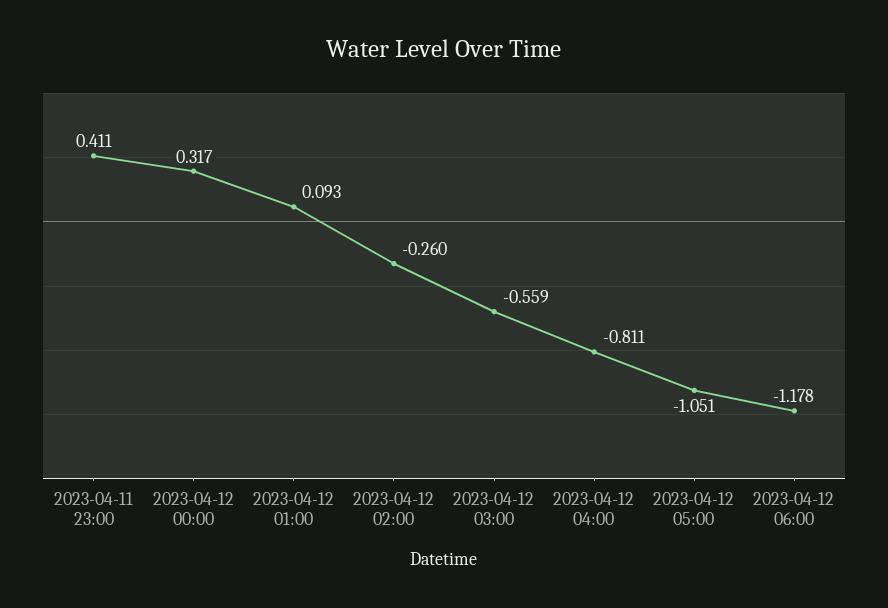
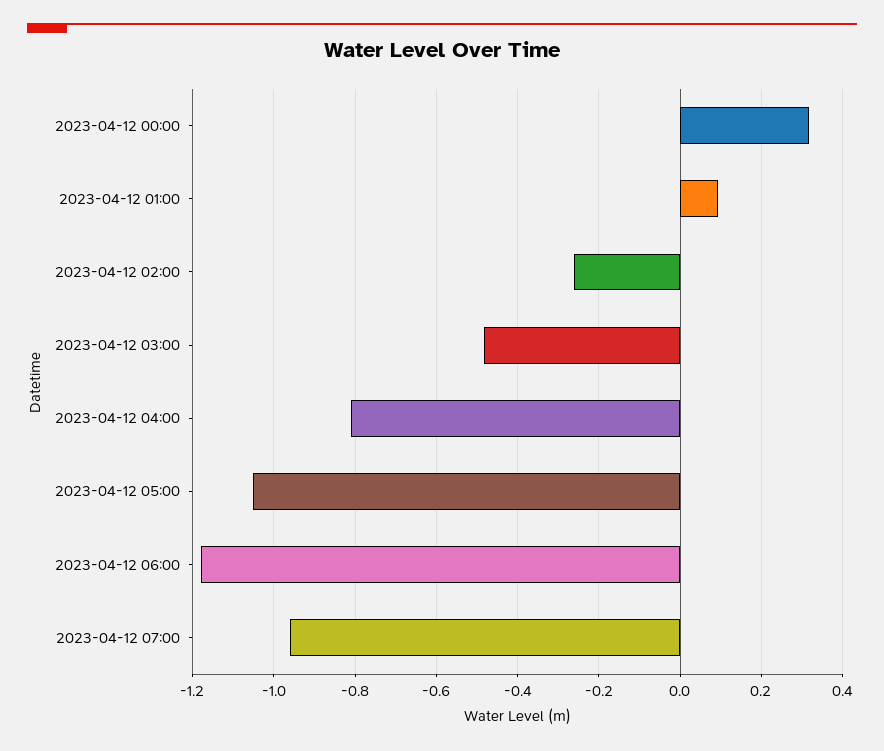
2023-04-11 23:00: 0.411 -> none
2023-04-12 03:00: -0.559 -> -0.48
2023-04-12 07:00: none -> -0.96

